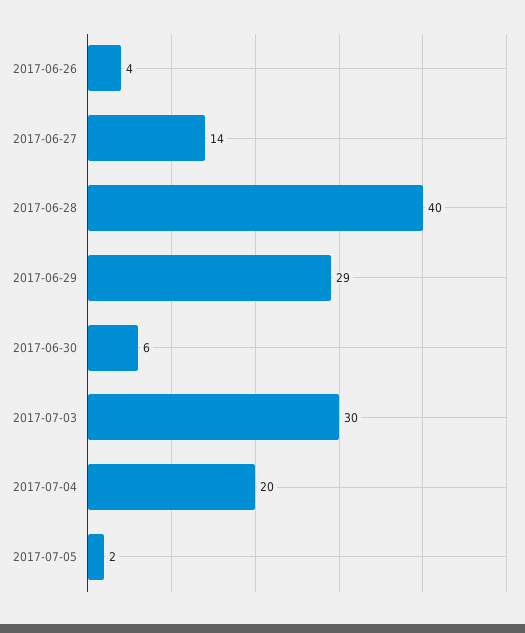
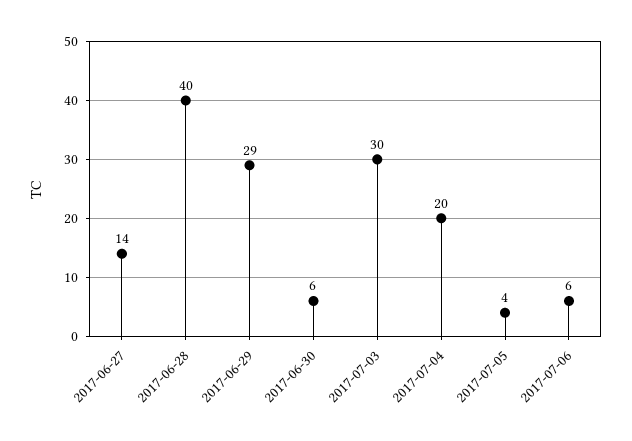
2017-06-26: 4 -> none
2017-07-05: 2 -> 4
2017-07-06: none -> 6

